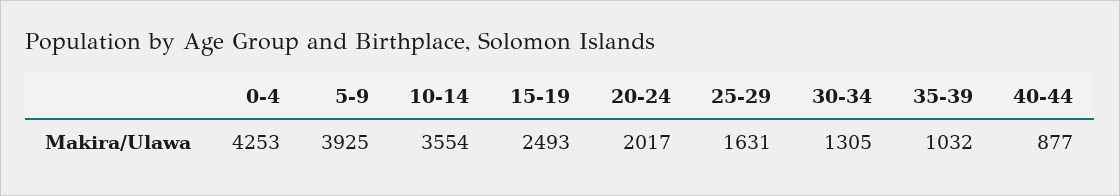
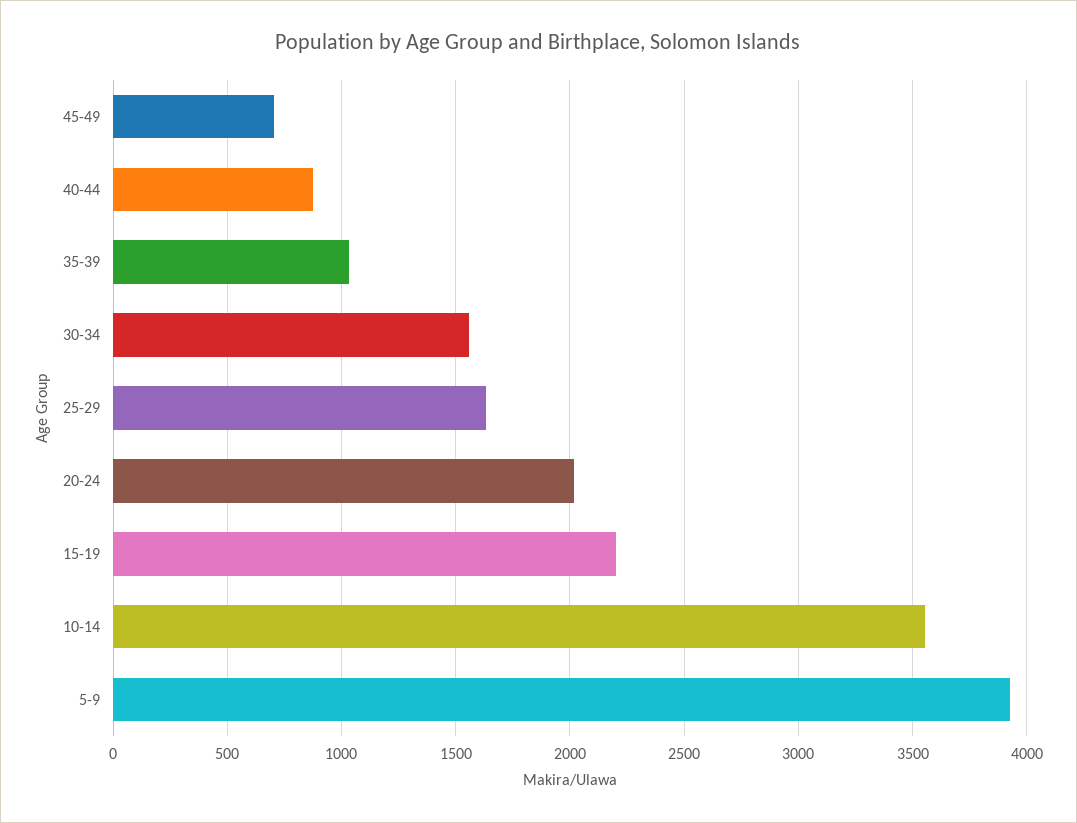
0-4: 4253 -> none
15-19: 2493 -> 2200
30-34: 1305 -> 1550
45-49: none -> 700

